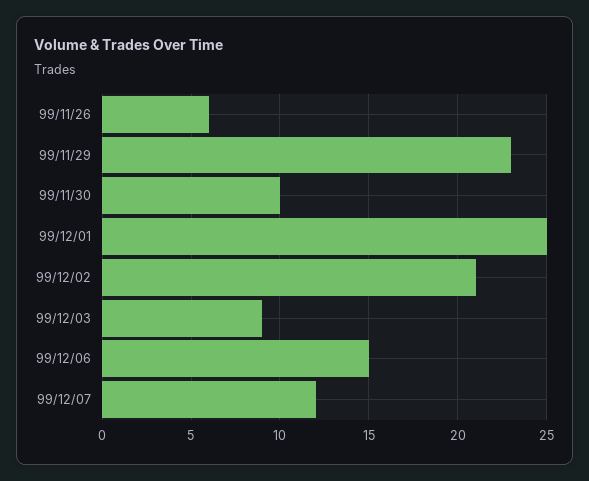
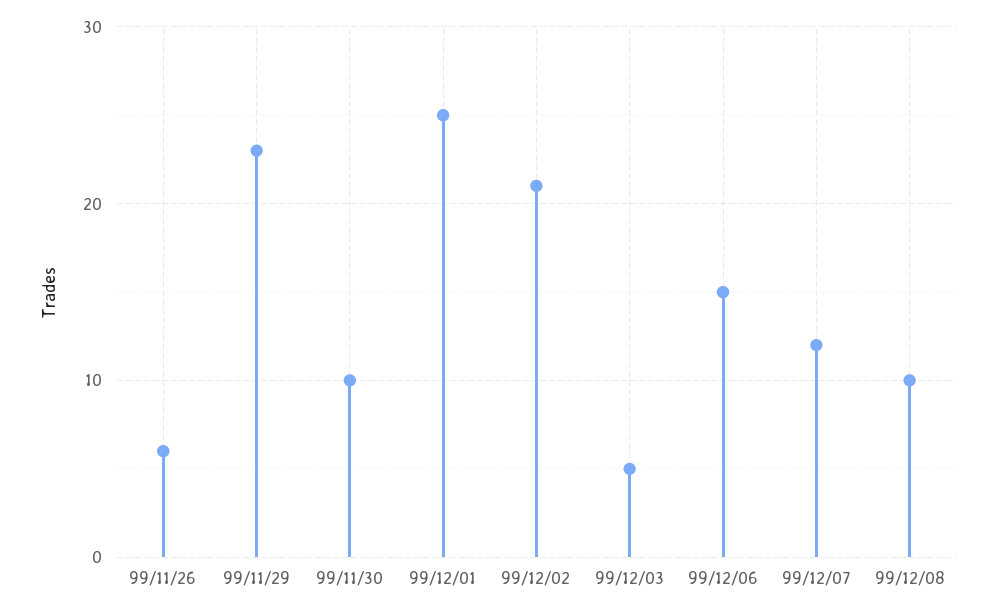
99/12/03: 9 -> 5
99/12/08: none -> 10

